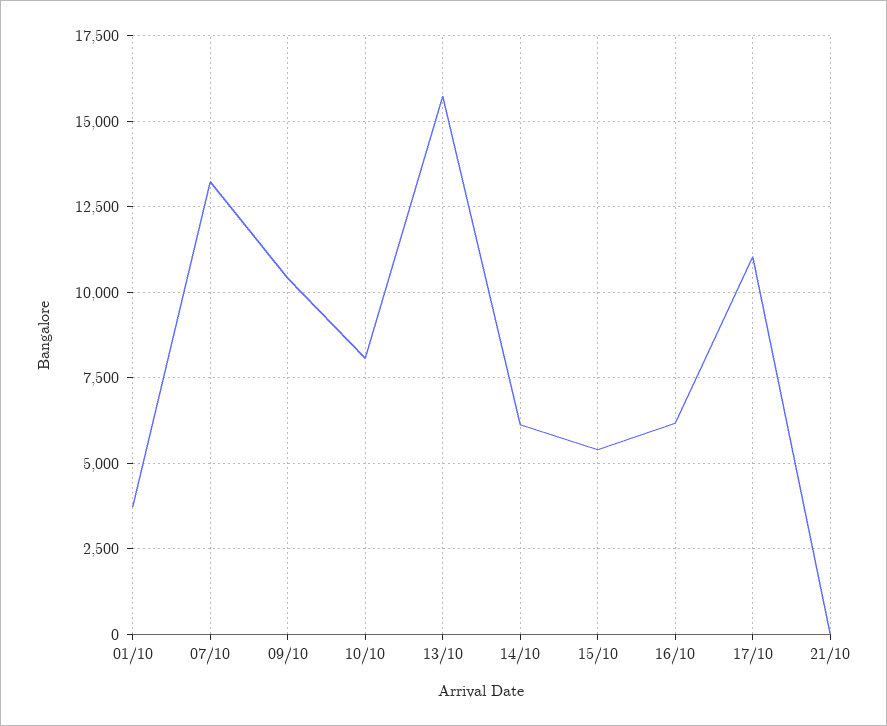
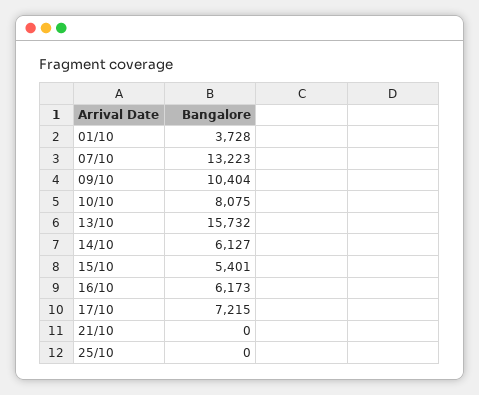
17/10: 11000 -> 7215
25/10: none -> 0

